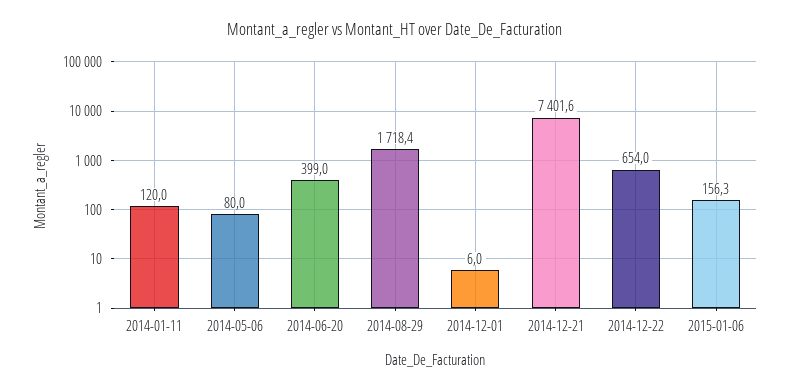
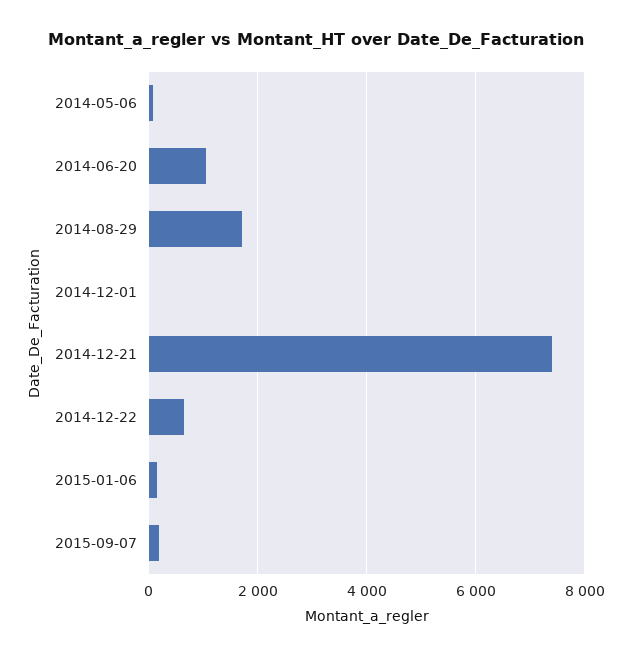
2014-01-11: 120 -> none
2014-06-20: 399 -> 1000
2015-09-07: none -> 200

